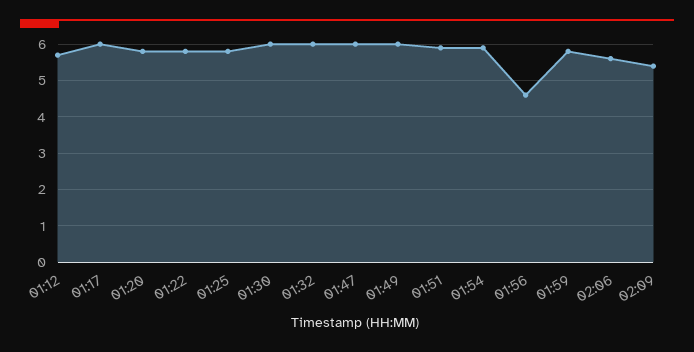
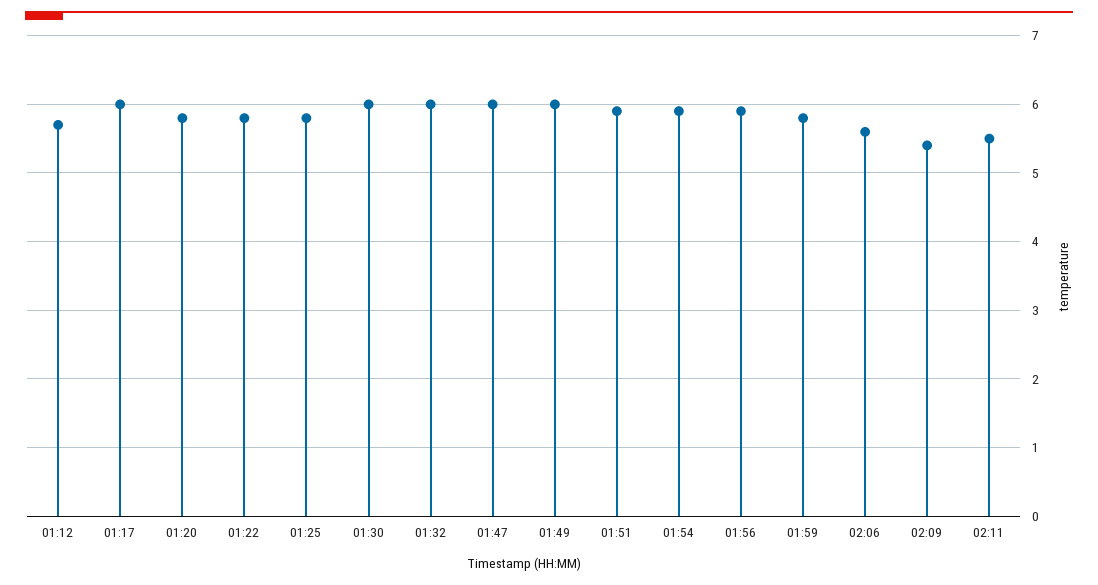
01:56: 4.5 -> 5.9
02:11: none -> 5.5

